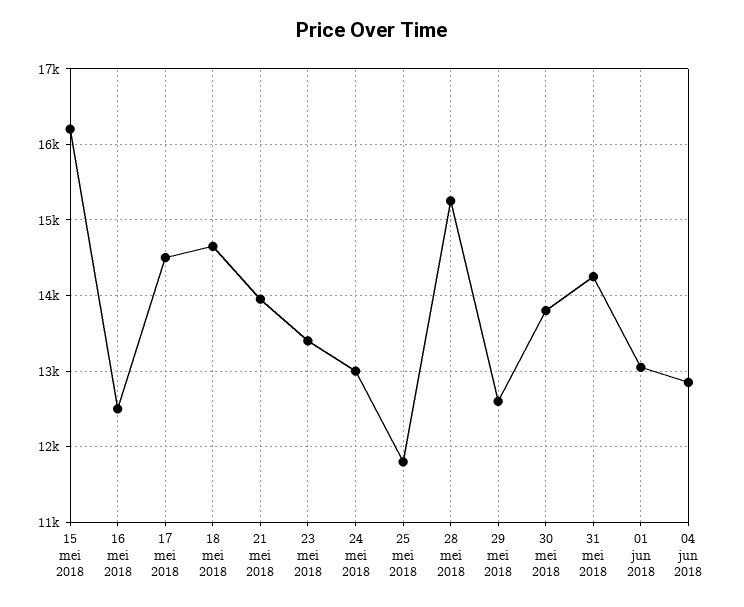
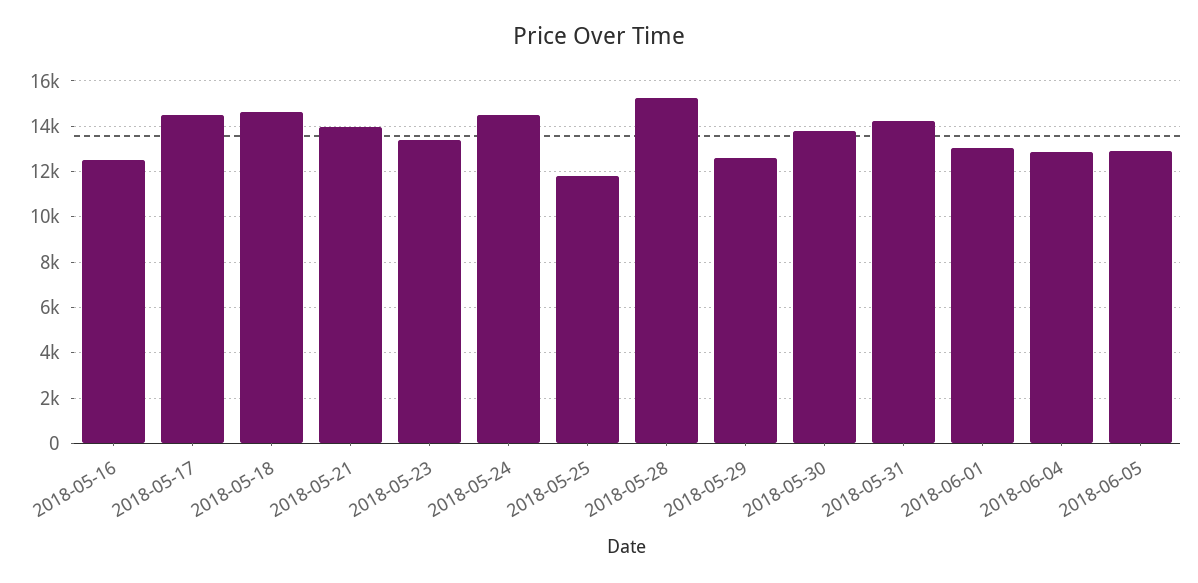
15 mei 2018: 16200 -> none
24 mei 2018: 13000 -> 14500
2018-06-05: none -> 13000

